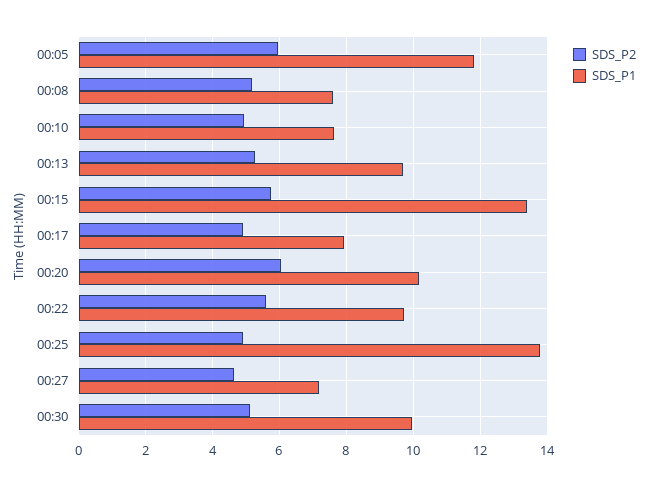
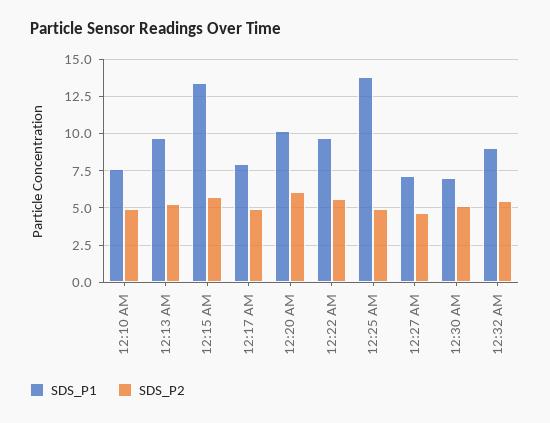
SDS_P2, 00:05: 6 -> none
SDS_P1, 00:05: 11.8 -> none
SDS_P2, 00:08: 5.2 -> none
SDS_P1, 00:08: 7.6 -> none
SDS_P1, 00:30: 10 -> 7
SDS_P1, 12:32 AM: none -> 9
SDS_P2, 12:32 AM: none -> 5.5

